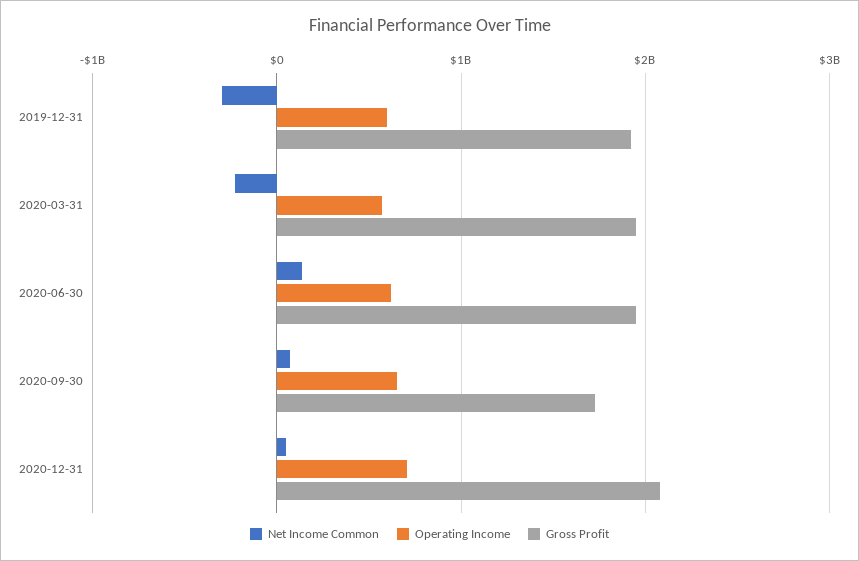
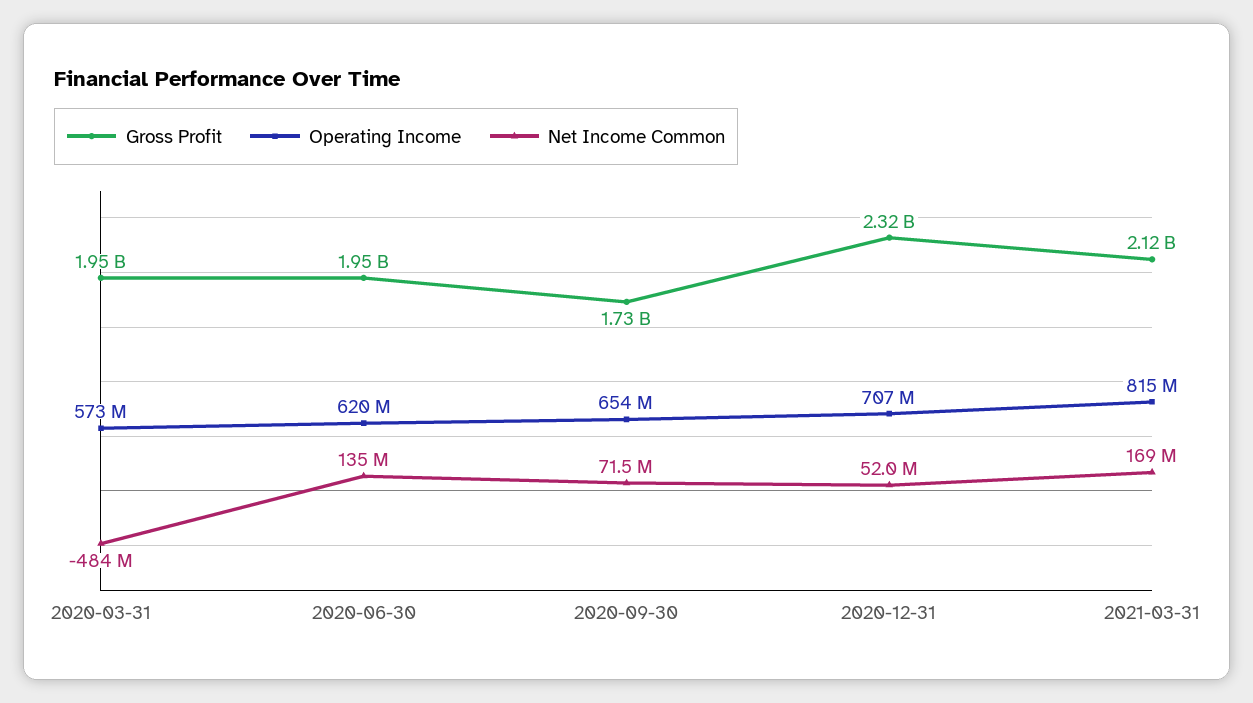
Net Income Common, 2019-12-31: -300000000 -> none
Operating Income, 2019-12-31: 600000000 -> none
Gross Profit, 2019-12-31: 1900000000 -> none
Net Income Common, 2020-03-31: -200000000 -> -484000000
Gross Profit, 2020-12-31: 2100000000 -> 2320000000
Gross Profit, 2021-03-31: none -> 2120000000
Operating Income, 2021-03-31: none -> 815000000
Net Income Common, 2021-03-31: none -> 169000000

